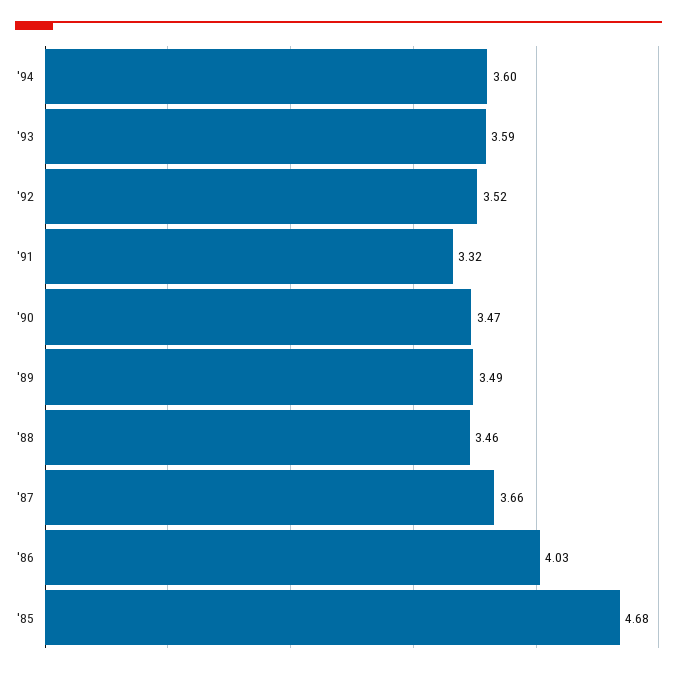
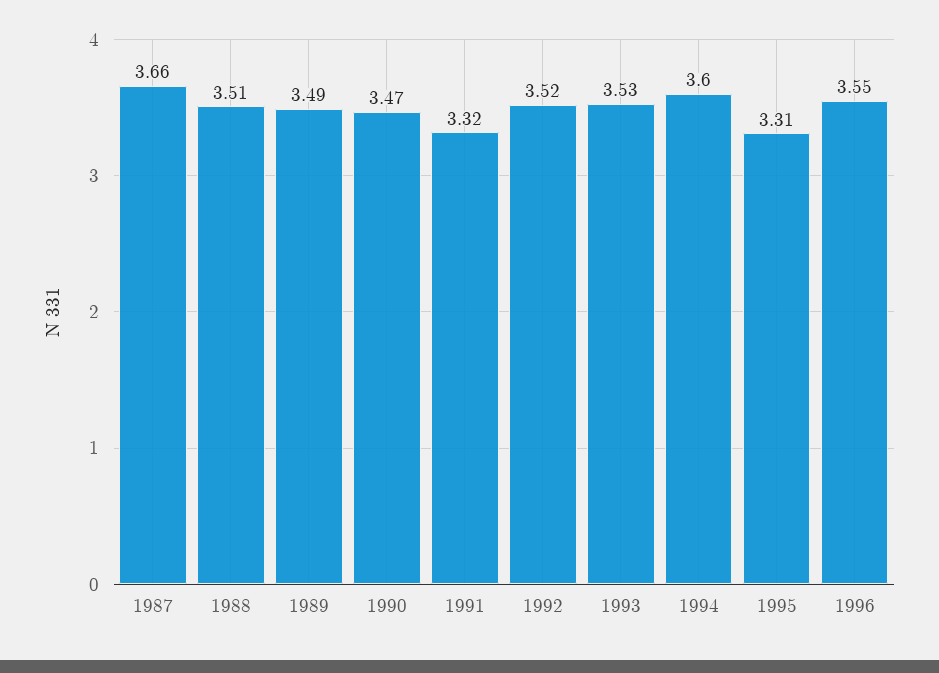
'93: 3.59 -> 3.53
'88: 3.46 -> 3.51
'86: 4.03 -> none
'85: 4.68 -> none
1995: none -> 3.31
1996: none -> 3.55

